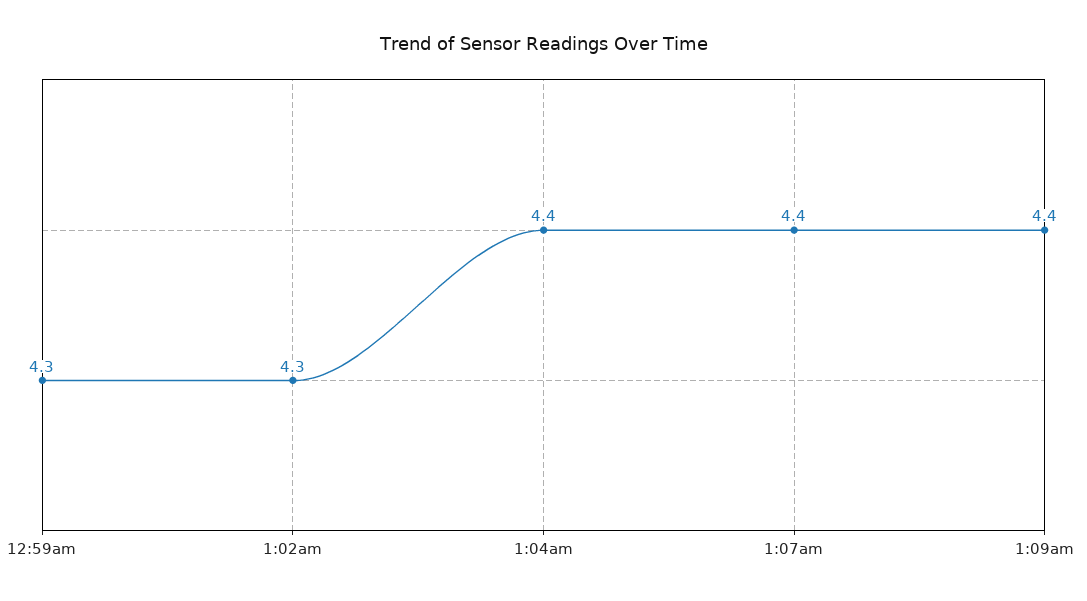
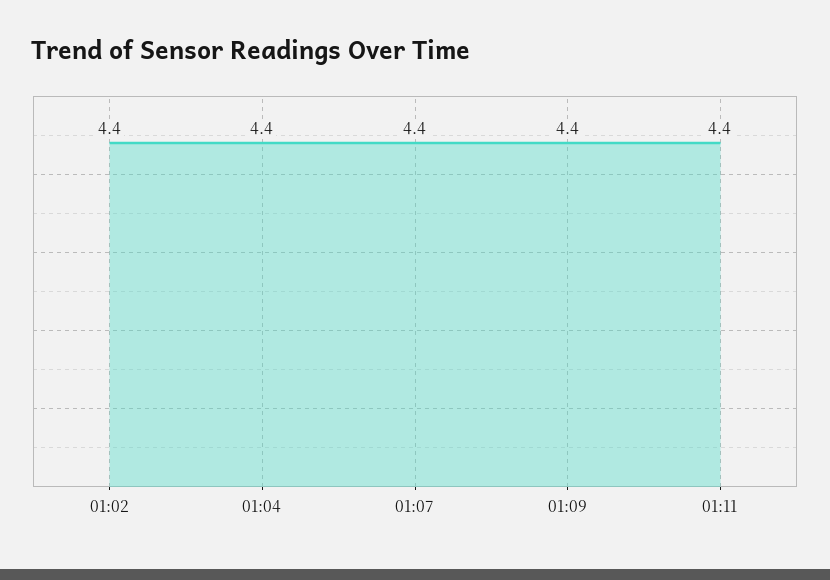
12:59am: 4.3 -> none
1:02am: 4.3 -> 4.4
01:11: none -> 4.4

